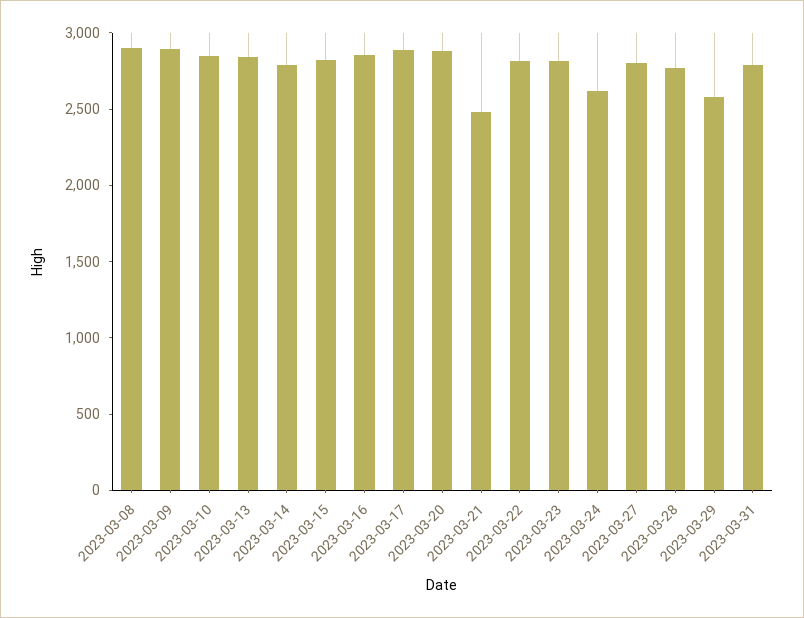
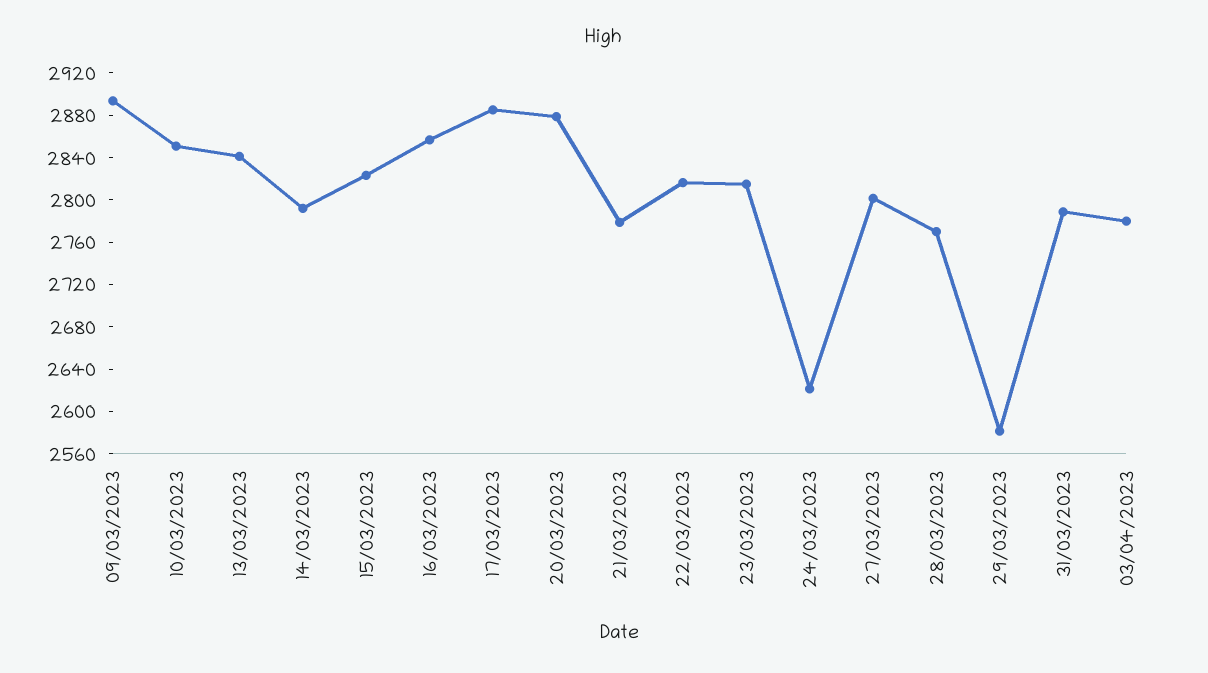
2023-03-08: 2900 -> none
2023-03-21: 2500 -> 2780
03/04/2023: none -> 2780

